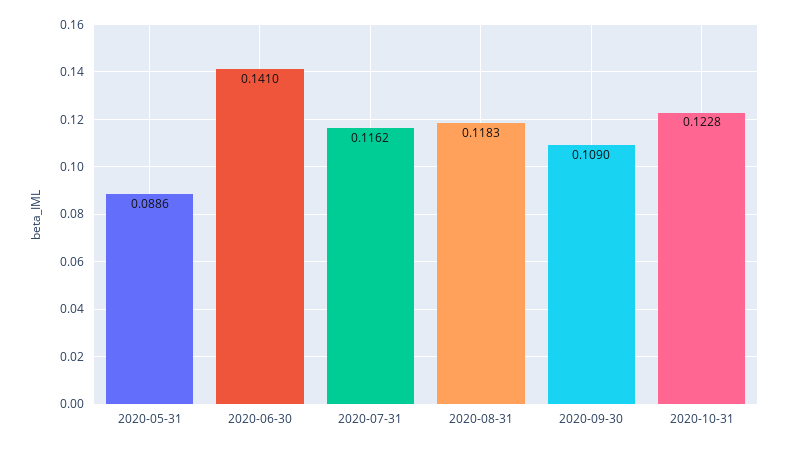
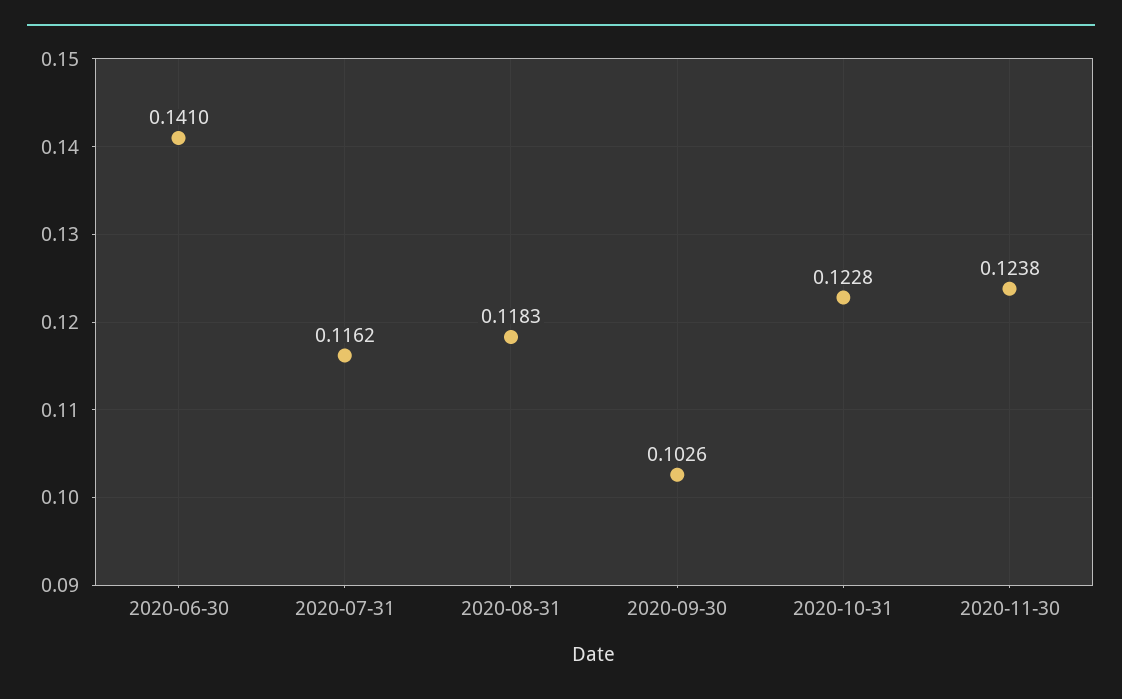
2020-05-31: 0.0886 -> none
2020-09-30: 0.109 -> 0.1026
2020-11-30: none -> 0.1238

